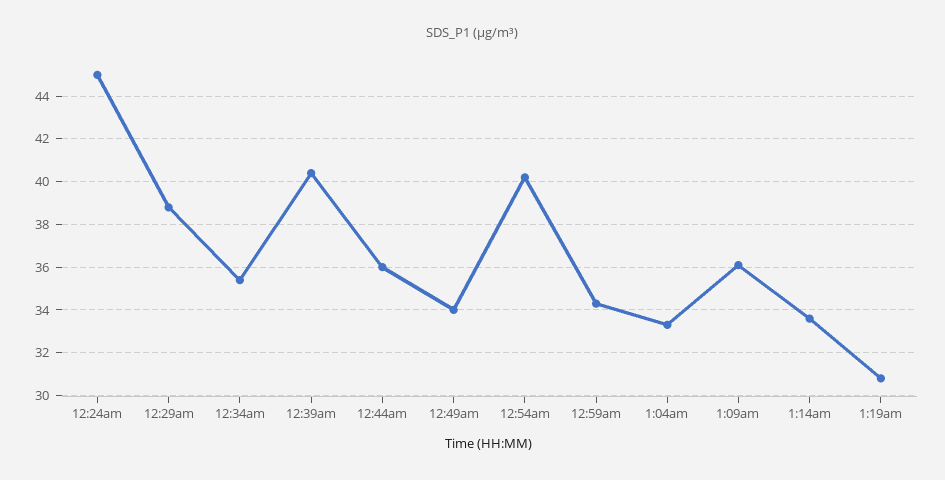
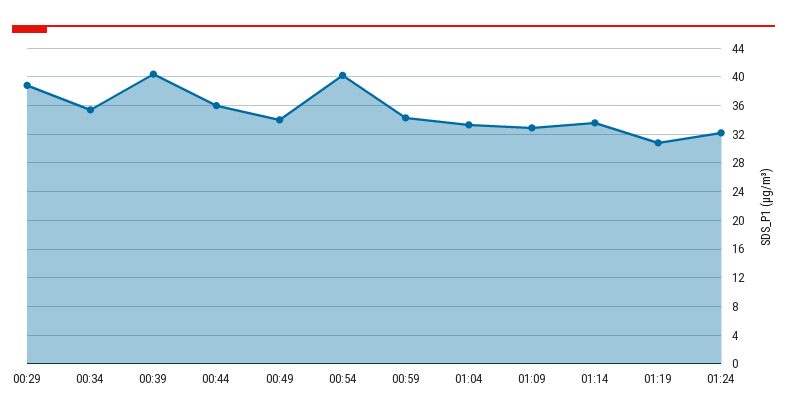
12:24am: 45 -> none
1:09am: 36 -> 33
01:24: none -> 32

